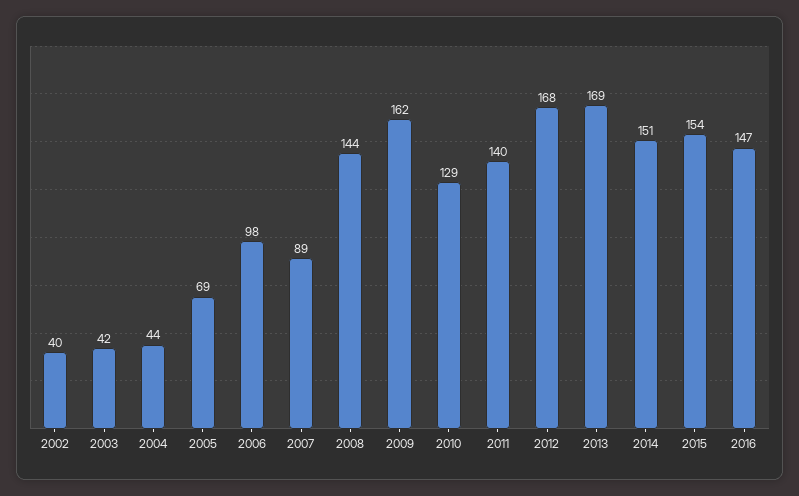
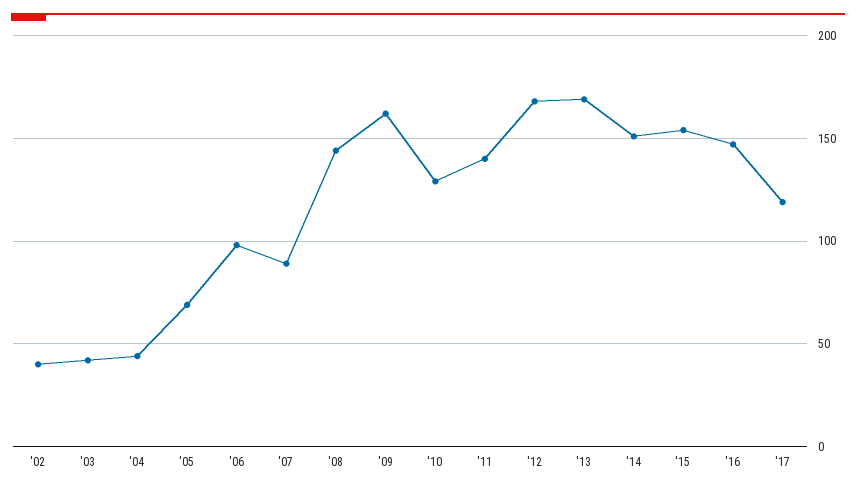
'17: none -> 120

